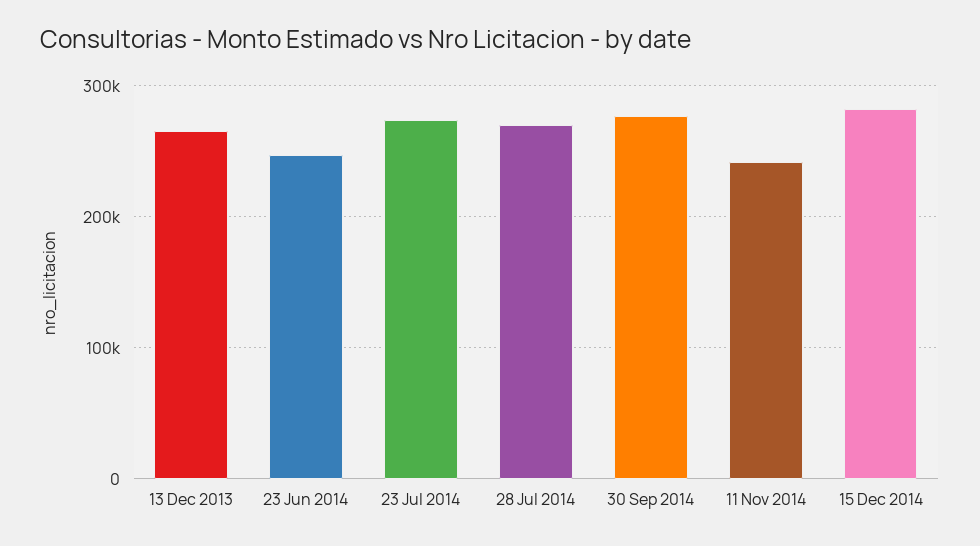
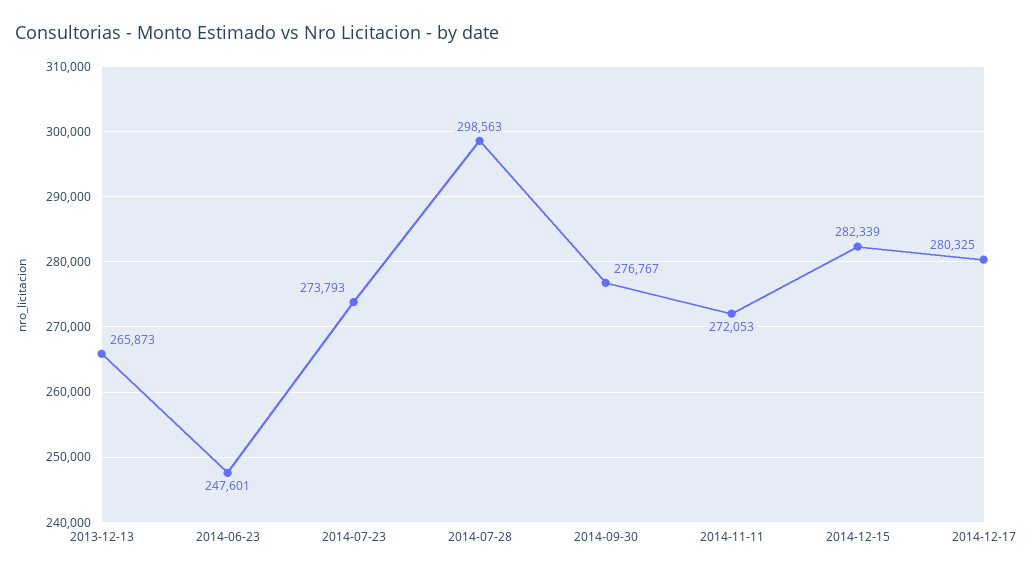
28 Jul 2014: 270000 -> 298563
11 Nov 2014: 240000 -> 272053
2014-12-17: none -> 280325

